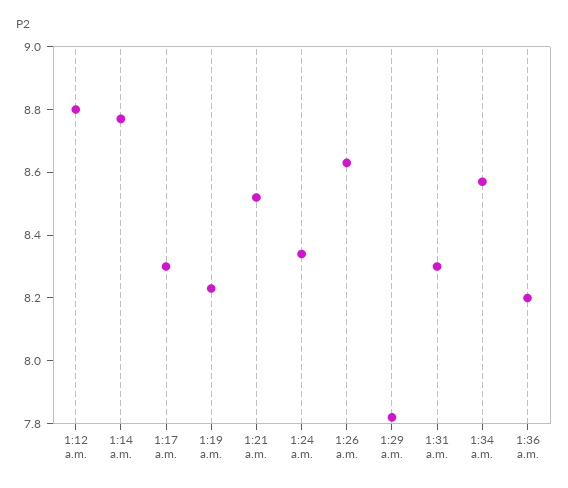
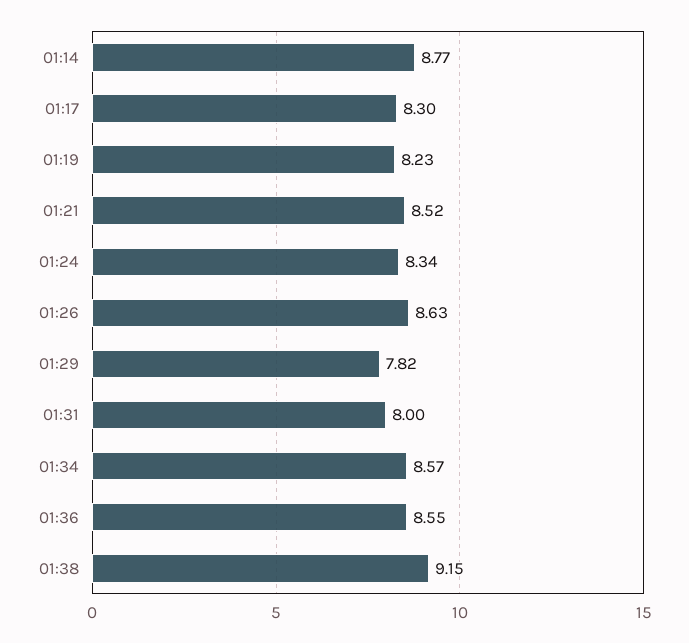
1:12 a.m.: 8.8 -> none
1:31 a.m.: 8.3 -> 8
1:36 a.m.: 8.2 -> 8.55
01:38: none -> 9.15

